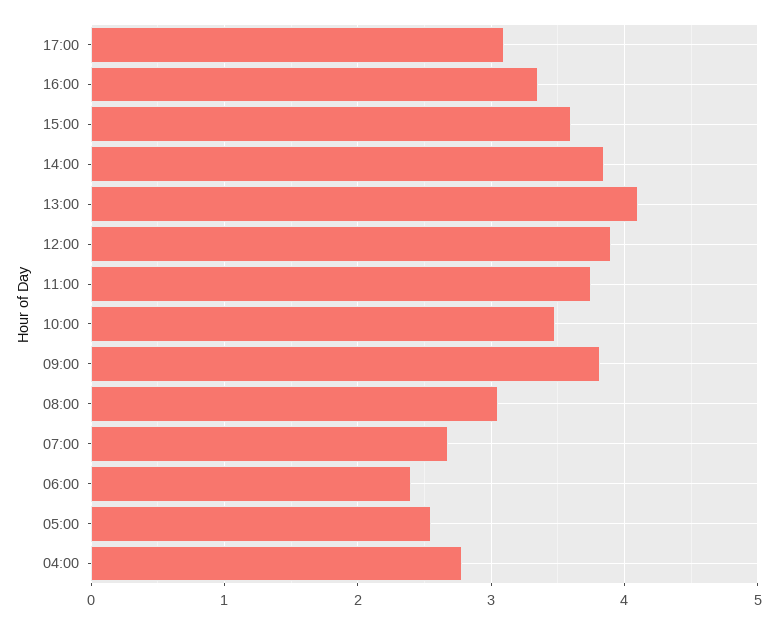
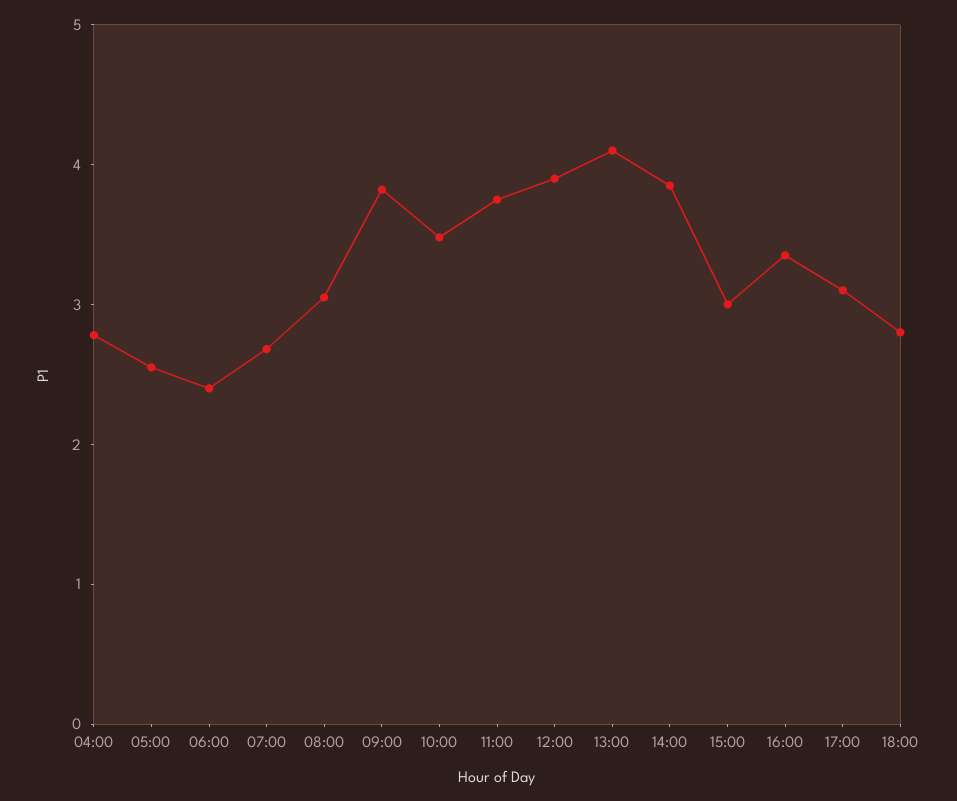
15:00: 3.6 -> 3
18:00: none -> 2.8

